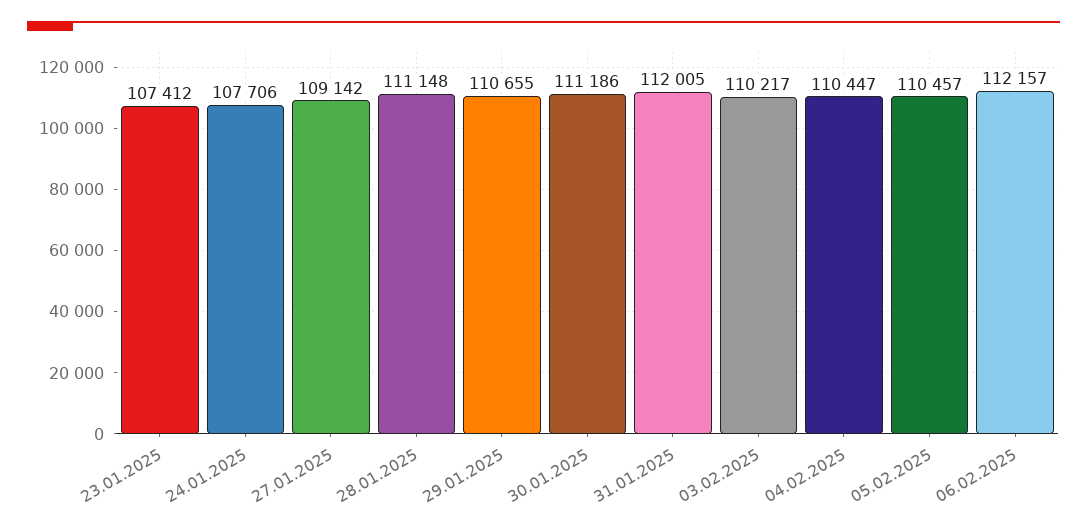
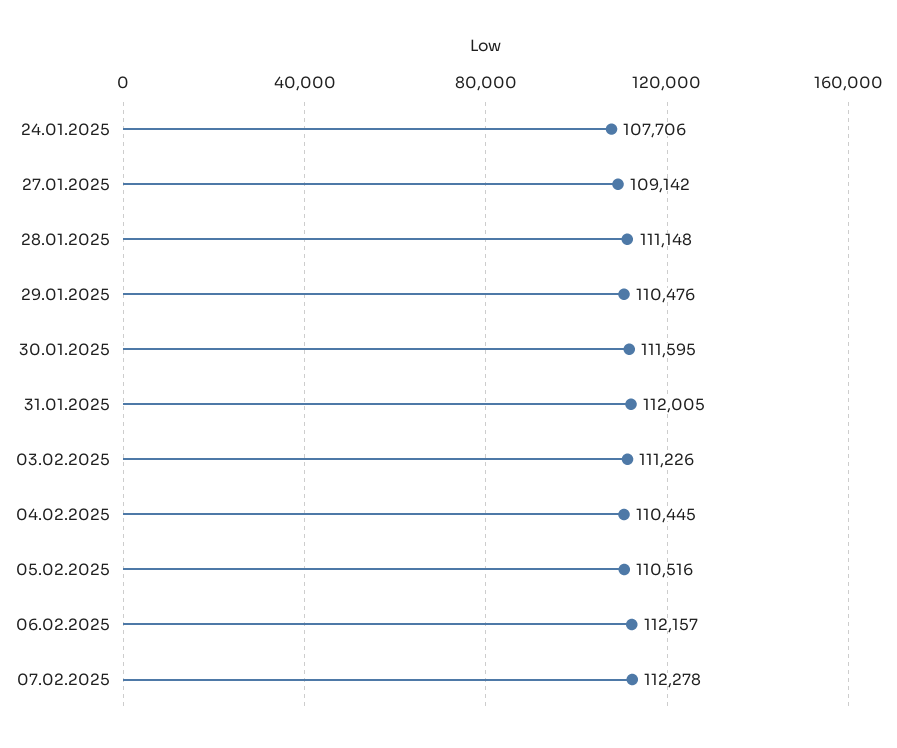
23.01.2025: 107412 -> none
29.01.2025: 110655 -> 110476
30.01.2025: 111186 -> 111595
03.02.2025: 110217 -> 111226
04.02.2025: 110447 -> 110445
05.02.2025: 110457 -> 110516
07.02.2025: none -> 112278

